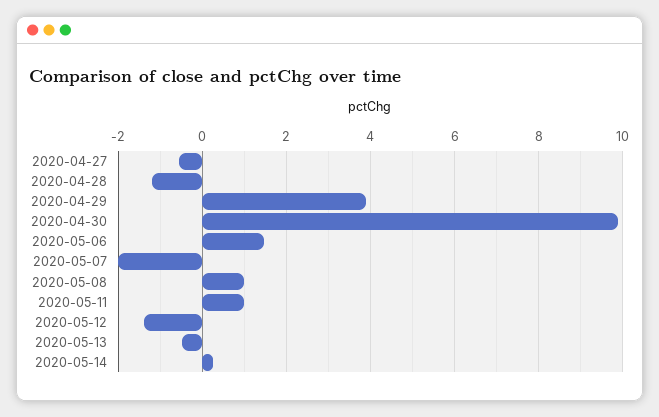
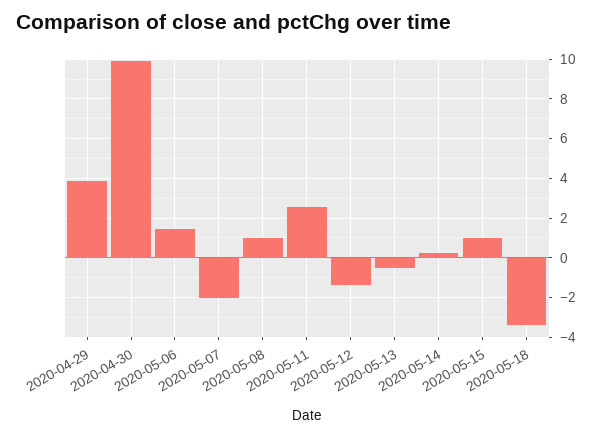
2020-04-27: -0.6 -> none
2020-04-28: -1.2 -> none
2020-05-11: 1 -> 2.5
2020-05-15: none -> 1
2020-05-18: none -> -3.5

